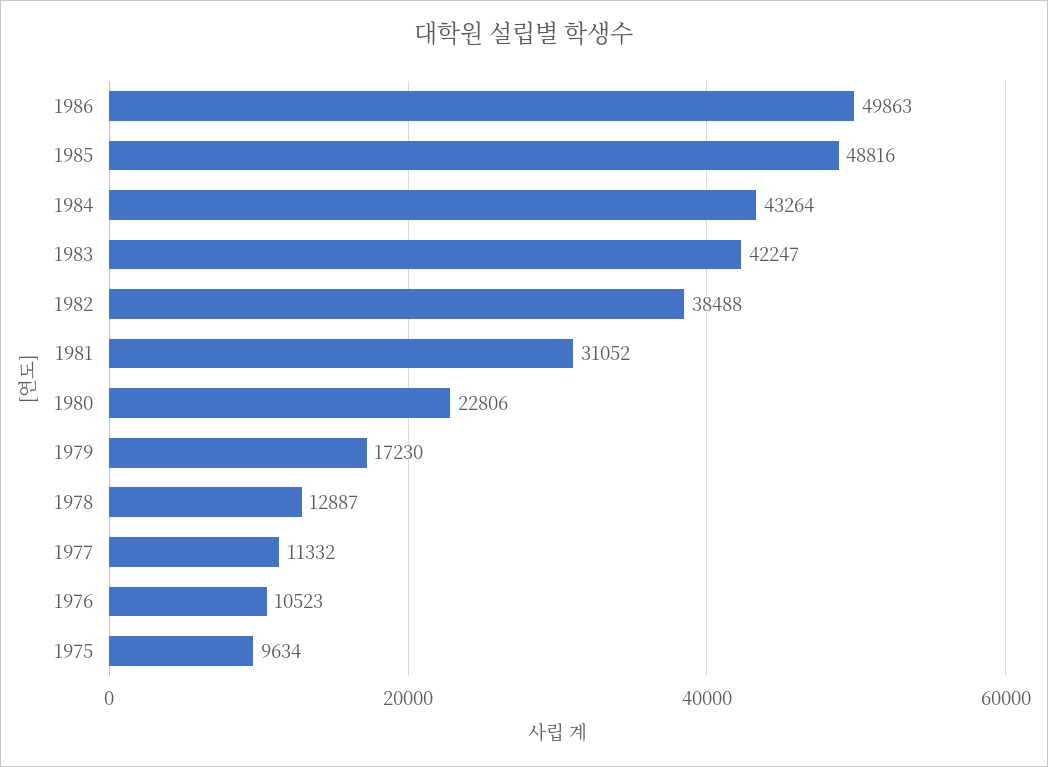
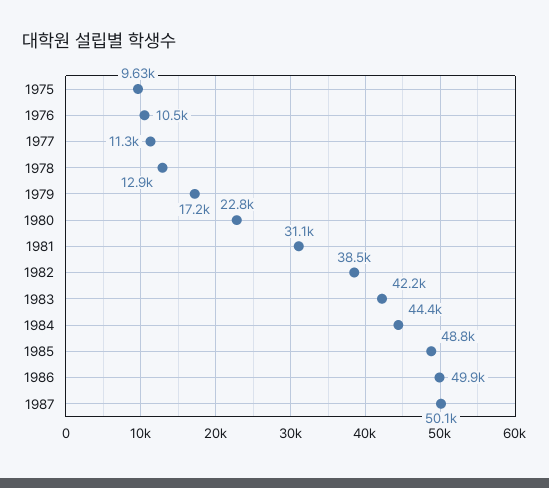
1984: 43264 -> 44400
1987: none -> 50100

